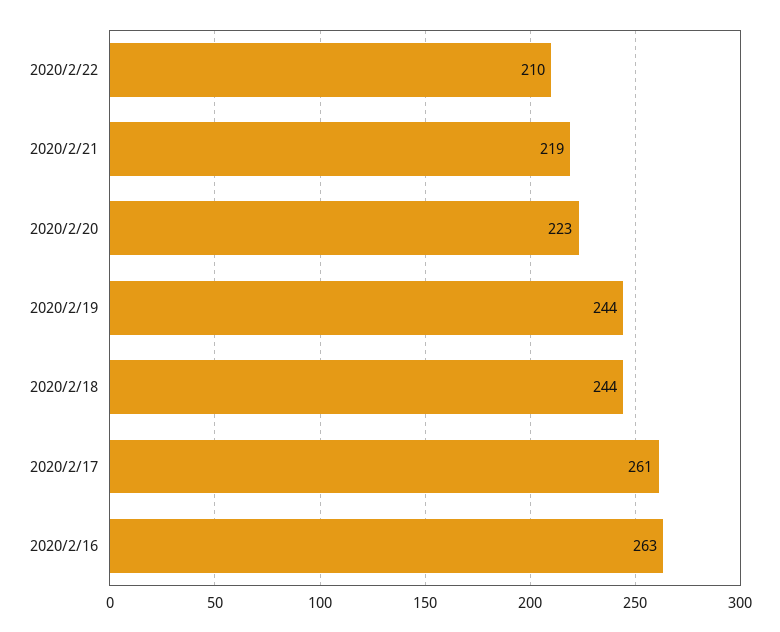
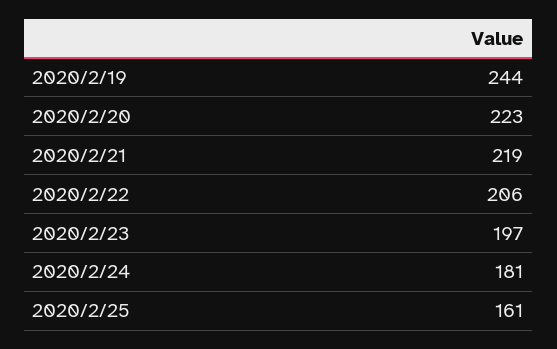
2020/2/22: 210 -> 206
2020/2/18: 244 -> none
2020/2/17: 261 -> none
2020/2/16: 263 -> none
2020/2/23: none -> 197
2020/2/24: none -> 181
2020/2/25: none -> 161

